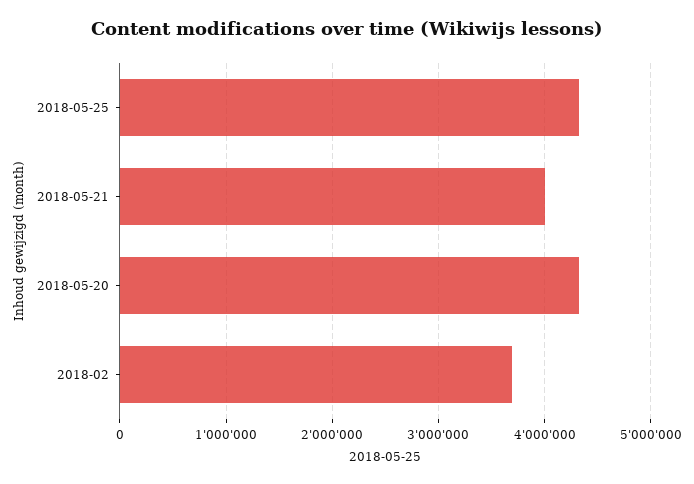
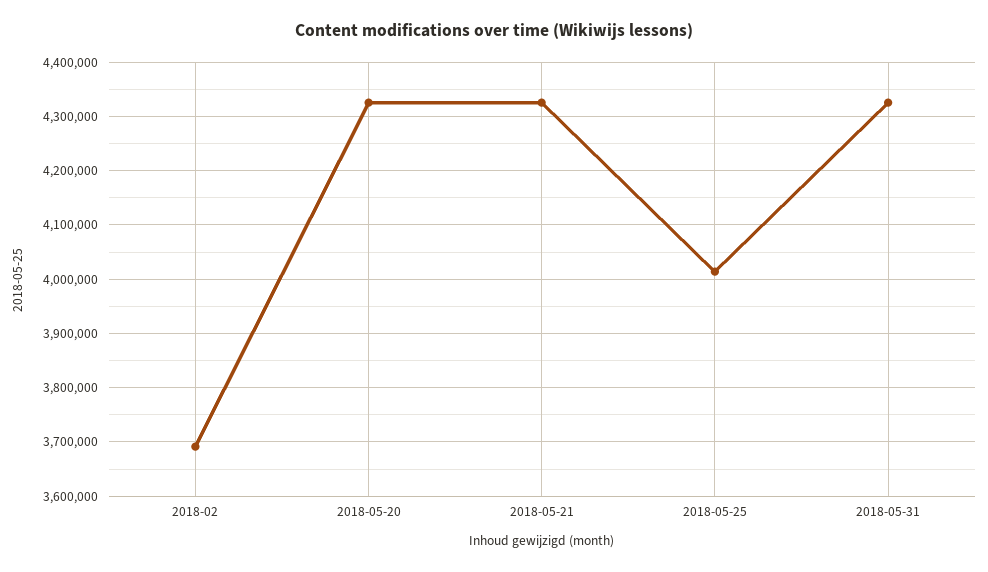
2018-05-25: 4300000 -> 4020000
2018-05-21: 4000000 -> 4320000
2018-05-31: none -> 4320000

